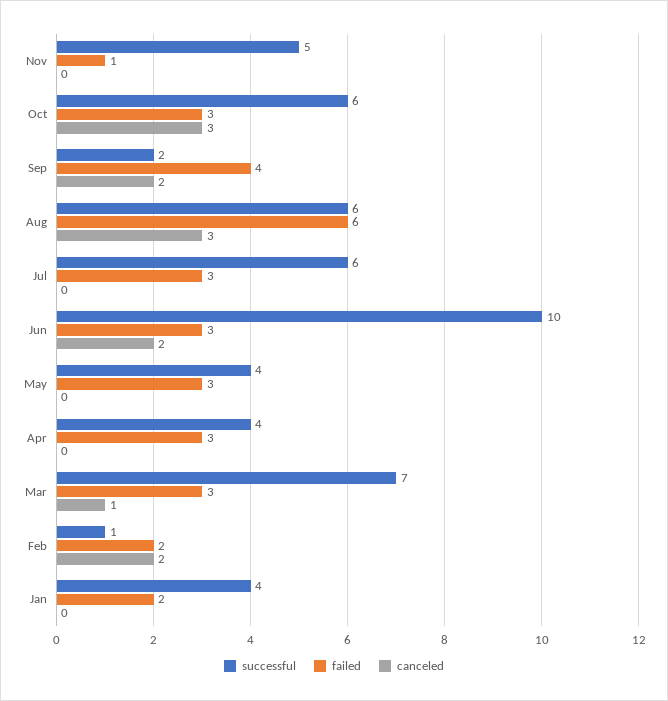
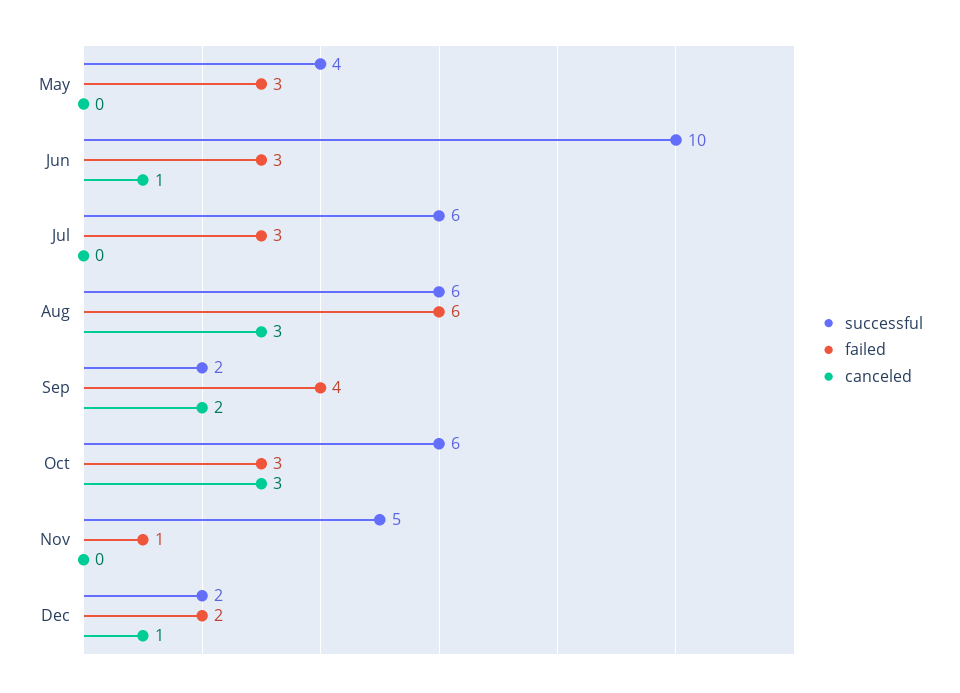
canceled, Jun: 2 -> 1
successful, Apr: 4 -> none
failed, Apr: 3 -> none
canceled, Apr: 0 -> none
successful, Mar: 7 -> none
failed, Mar: 3 -> none
canceled, Mar: 1 -> none
successful, Feb: 1 -> none
failed, Feb: 2 -> none
canceled, Feb: 2 -> none
successful, Jan: 4 -> none
failed, Jan: 2 -> none
canceled, Jan: 0 -> none
successful, Dec: none -> 2
failed, Dec: none -> 2
canceled, Dec: none -> 1

